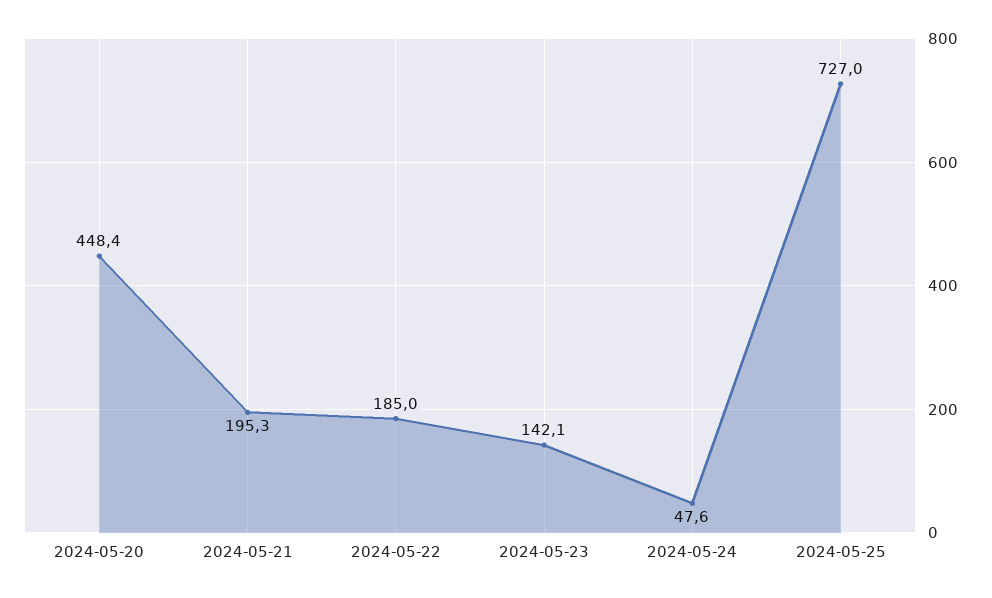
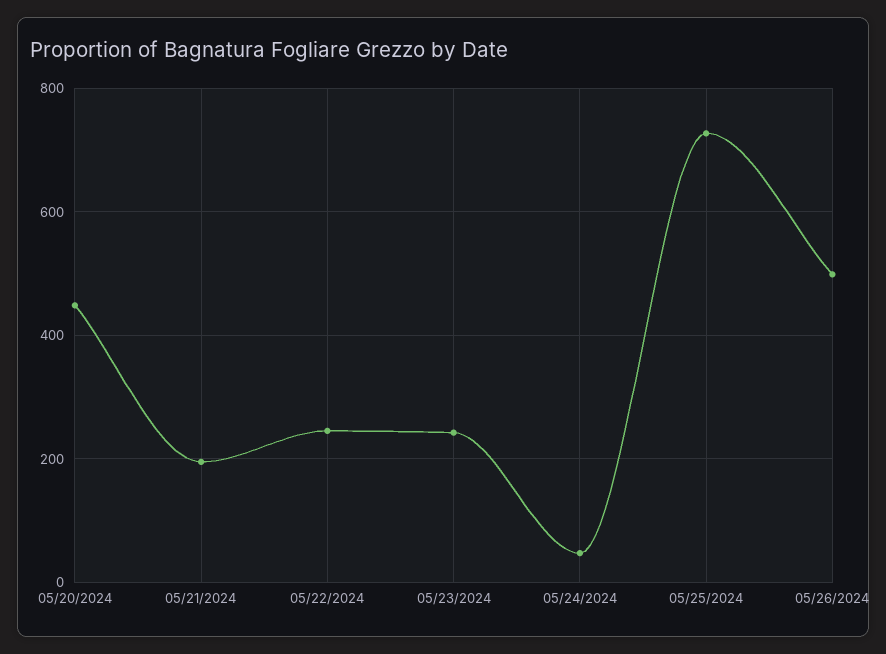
2024-05-22: 185 -> 240
2024-05-23: 142.1 -> 240
05/26/2024: none -> 500

